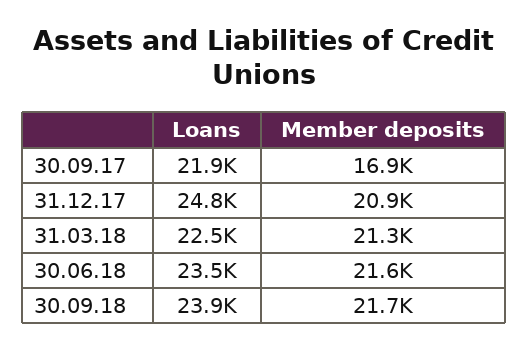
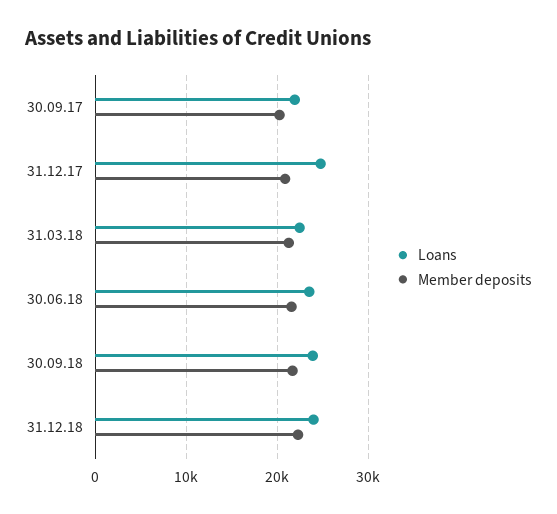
Member deposits, 30.09.17: 16900 -> 20000
Loans, 31.12.18: none -> 24000
Member deposits, 31.12.18: none -> 22000

